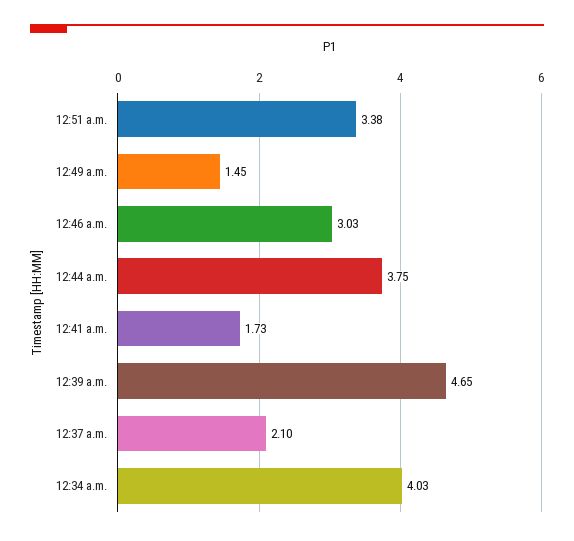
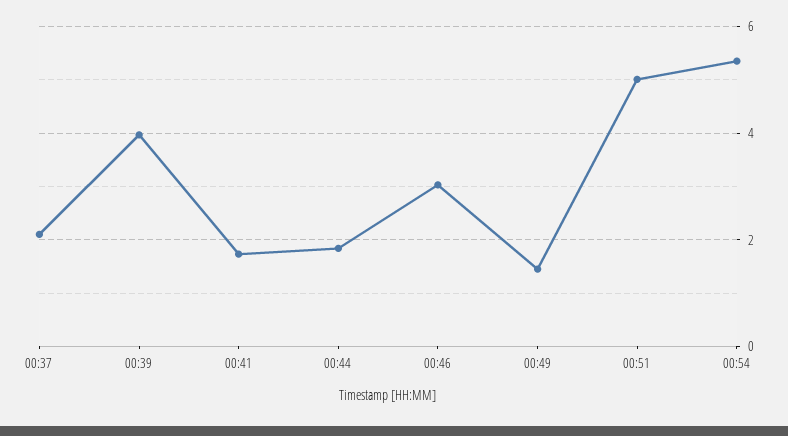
12:51 a.m.: 3.38 -> 5
12:44 a.m.: 3.75 -> 1.8
12:39 a.m.: 4.65 -> 4
12:34 a.m.: 4.03 -> none
00:54: none -> 5.4

